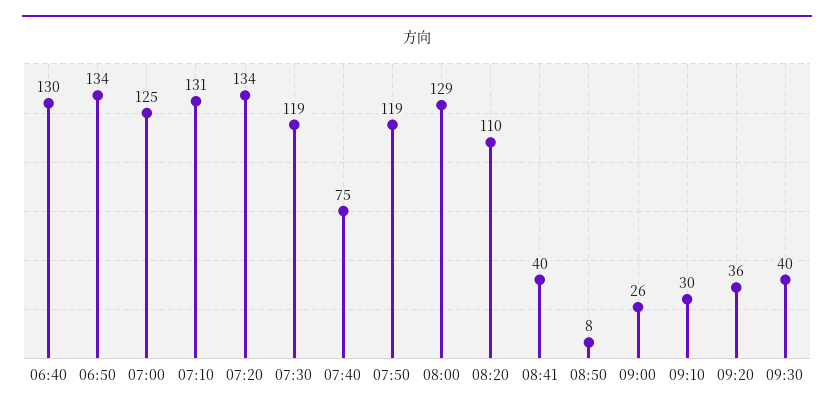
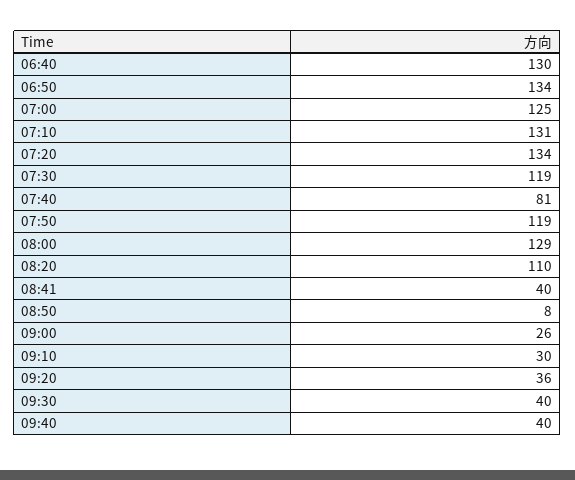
07:40: 75 -> 81
09:40: none -> 40

